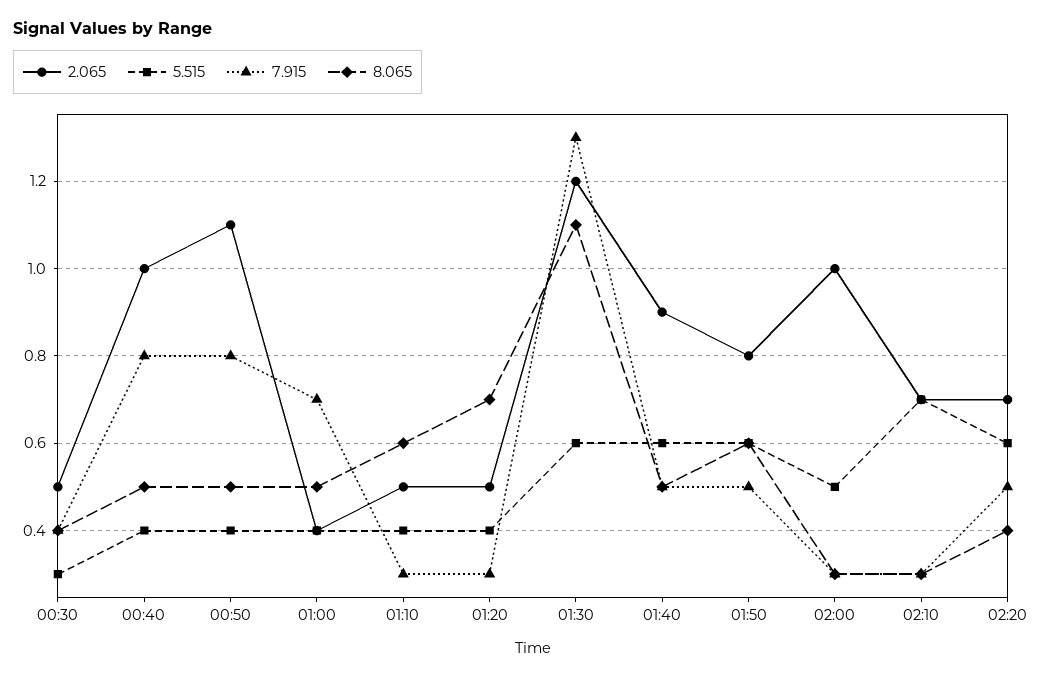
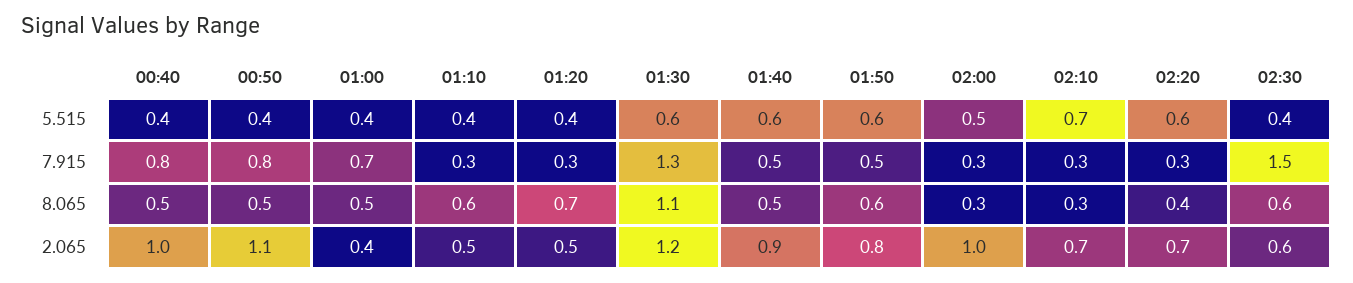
2.065, 00:30: 0.5 -> none
5.515, 00:30: 0.3 -> none
7.915, 00:30: 0.4 -> none
8.065, 00:30: 0.4 -> none
7.915, 02:20: 0.5 -> 0.3
5.515, 02:30: none -> 0.4
7.915, 02:30: none -> 1.5
8.065, 02:30: none -> 0.6
2.065, 02:30: none -> 0.6

